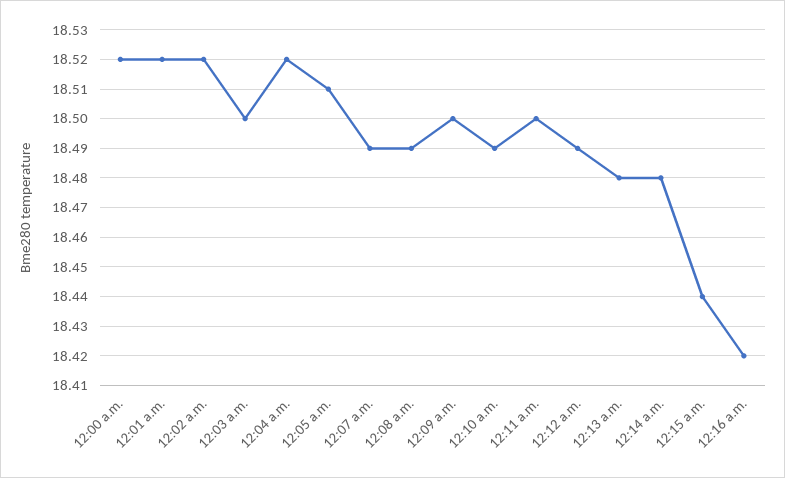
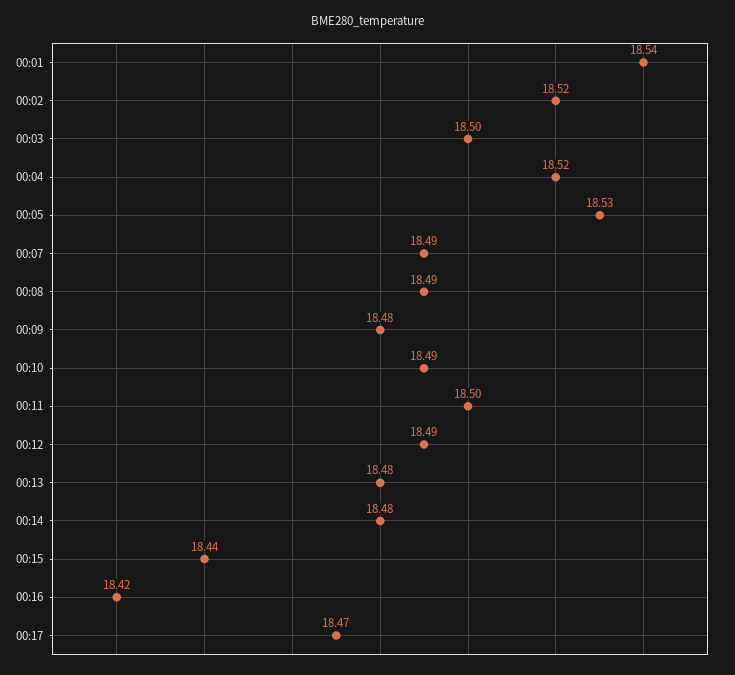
12:00 a.m.: 18.52 -> none
12:01 a.m.: 18.52 -> 18.54
12:05 a.m.: 18.51 -> 18.53
12:09 a.m.: 18.5 -> 18.48
00:17: none -> 18.47

